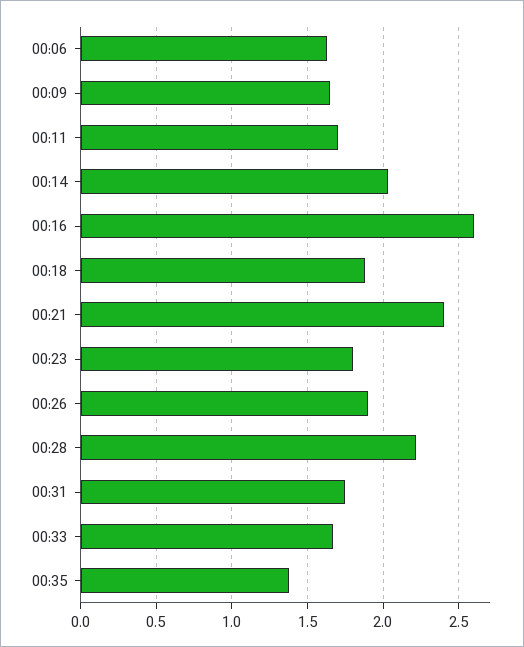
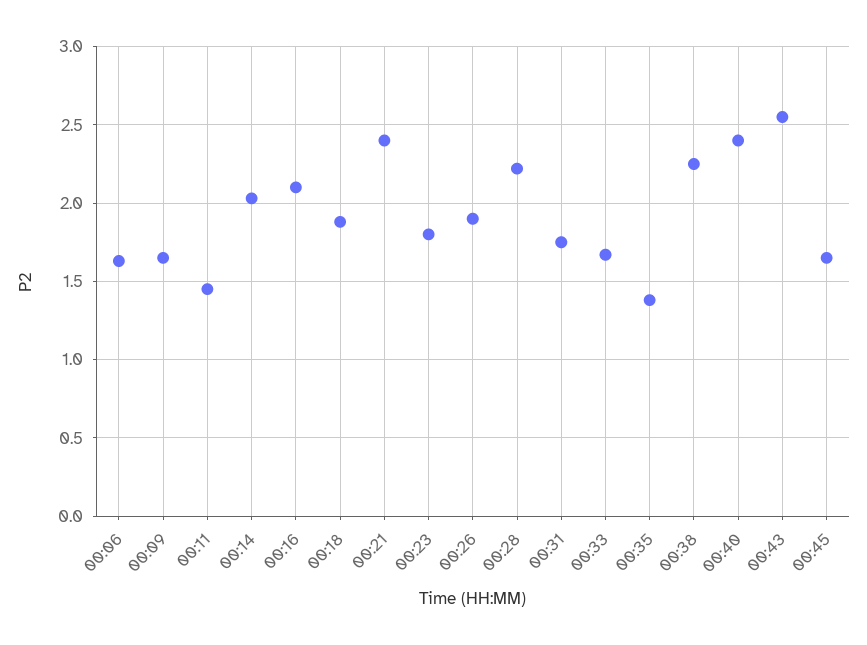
00:11: 1.7 -> 1.45
00:16: 2.6 -> 2.1
00:38: none -> 2.25
00:40: none -> 2.4
00:43: none -> 2.55
00:45: none -> 1.65

